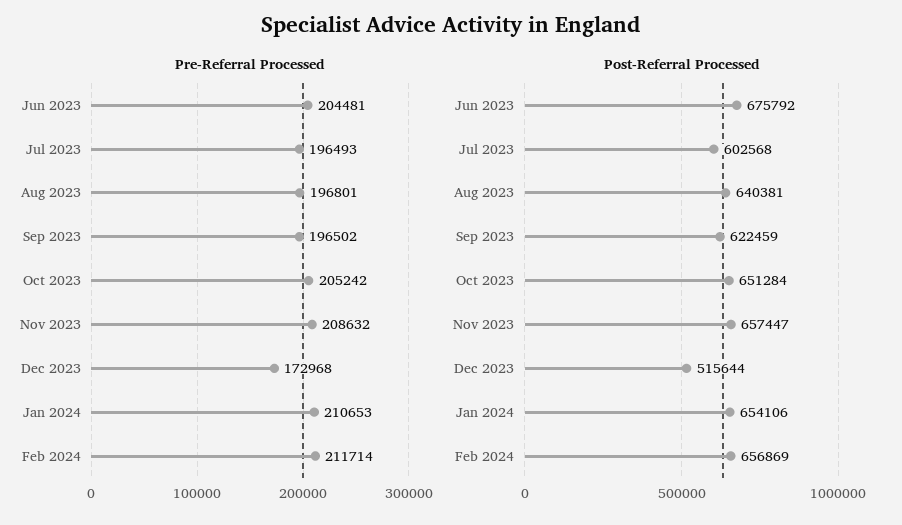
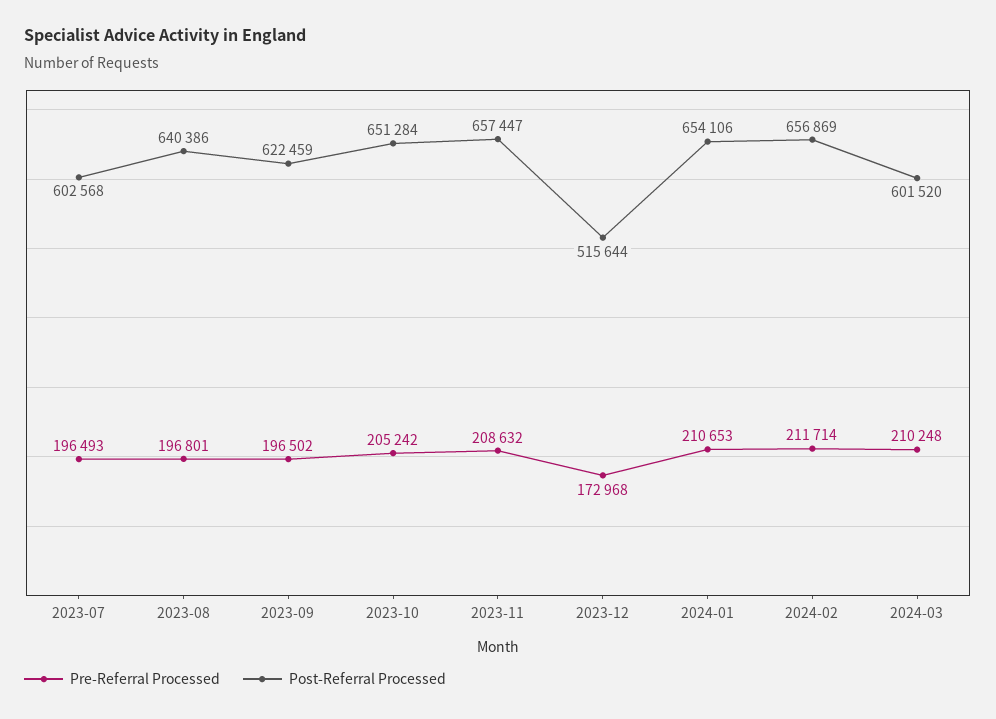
Pre-Referral Processed, Jun 2023: 204481 -> none
Post-Referral Processed, Jun 2023: 675792 -> none
Post-Referral Processed, Aug 2023: 640381 -> 640386
Pre-Referral Processed, 2024-03: none -> 210248
Post-Referral Processed, 2024-03: none -> 601520

